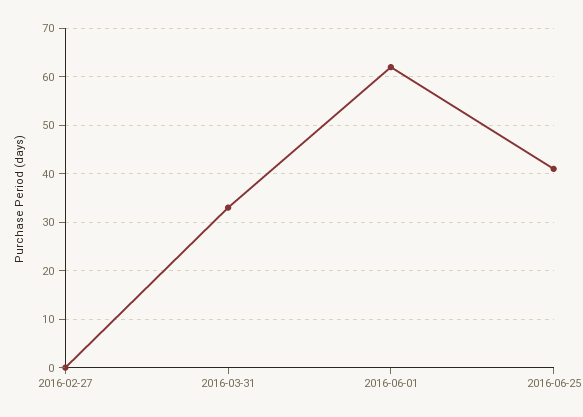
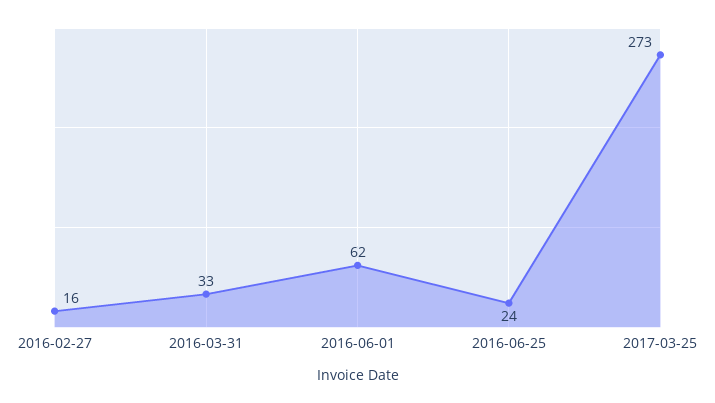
2016-02-27: 0 -> 16
2016-06-25: 40 -> 24
2017-03-25: none -> 273

